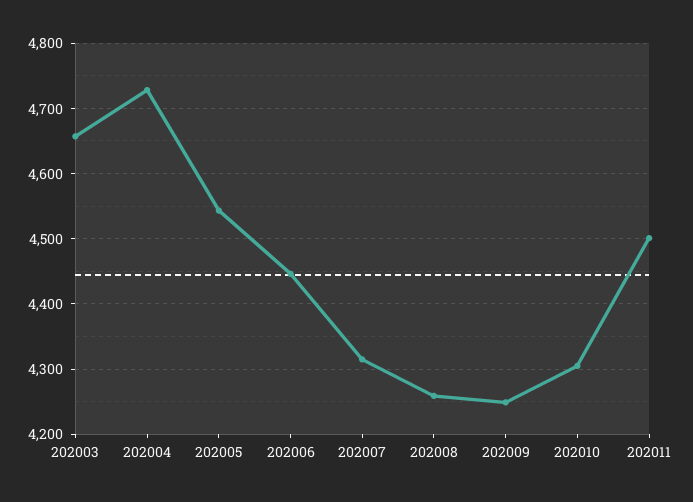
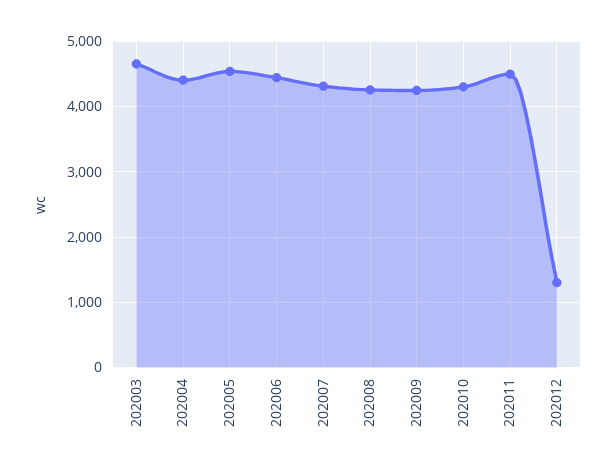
202004: 4730 -> 4400
202012: none -> 1300

